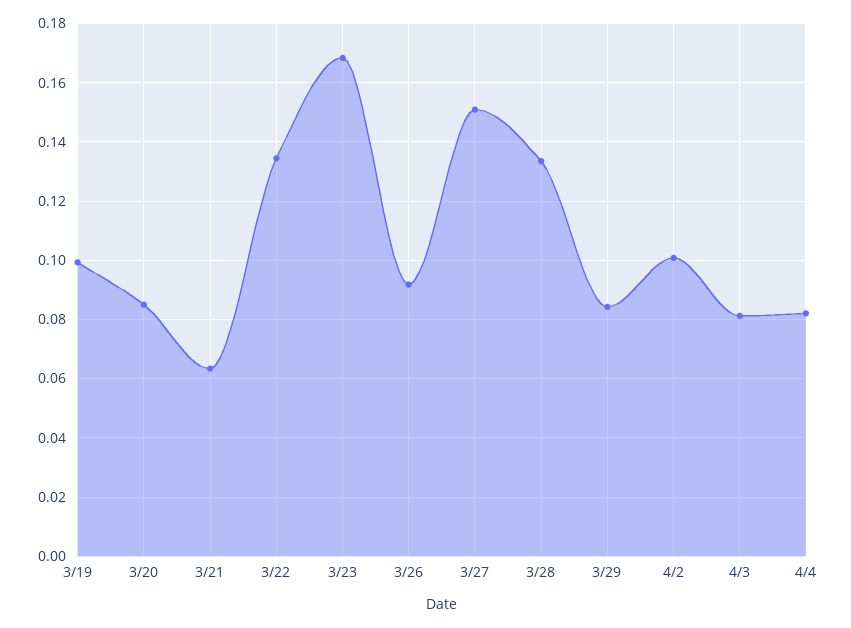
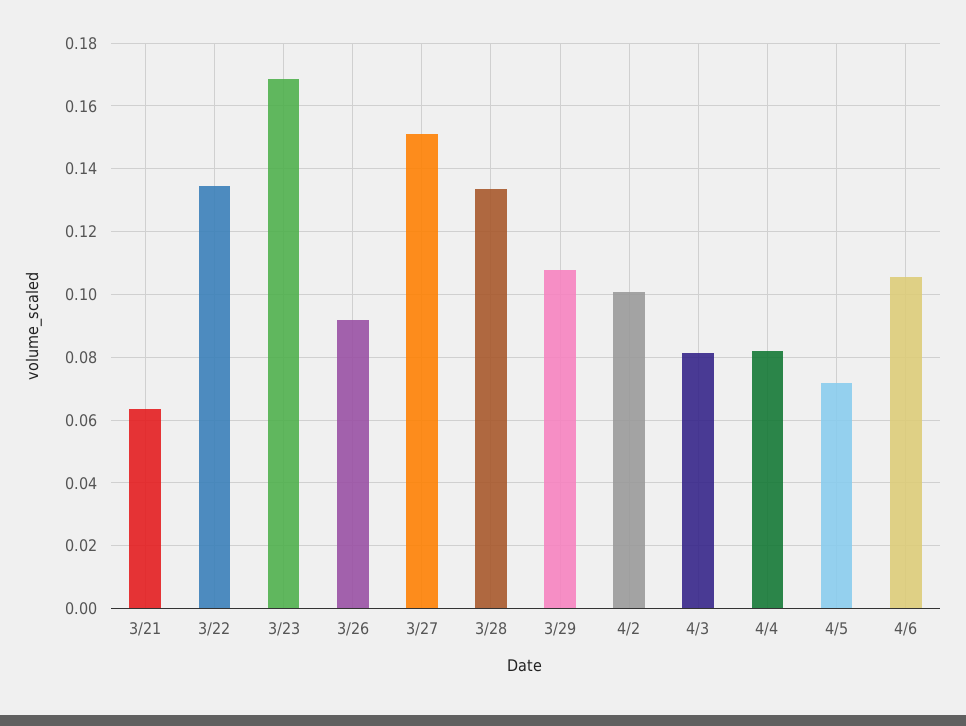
3/19: 0.1 -> none
3/20: 0.085 -> none
3/29: 0.085 -> 0.108
4/5: none -> 0.072
4/6: none -> 0.106

